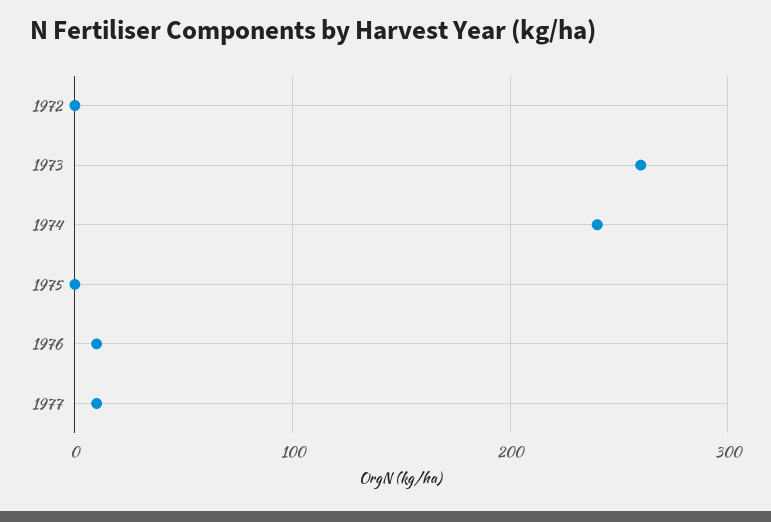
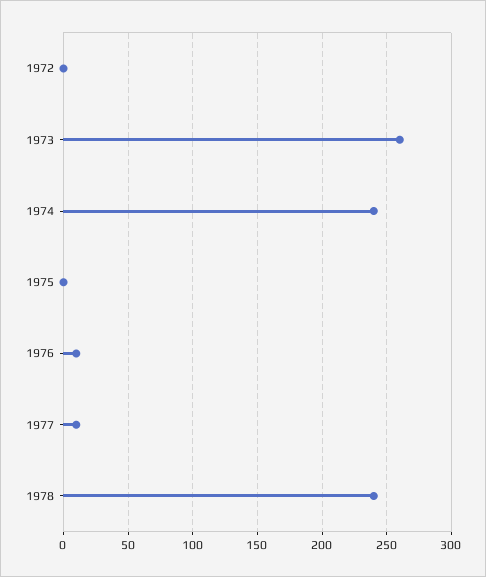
1978: none -> 240

